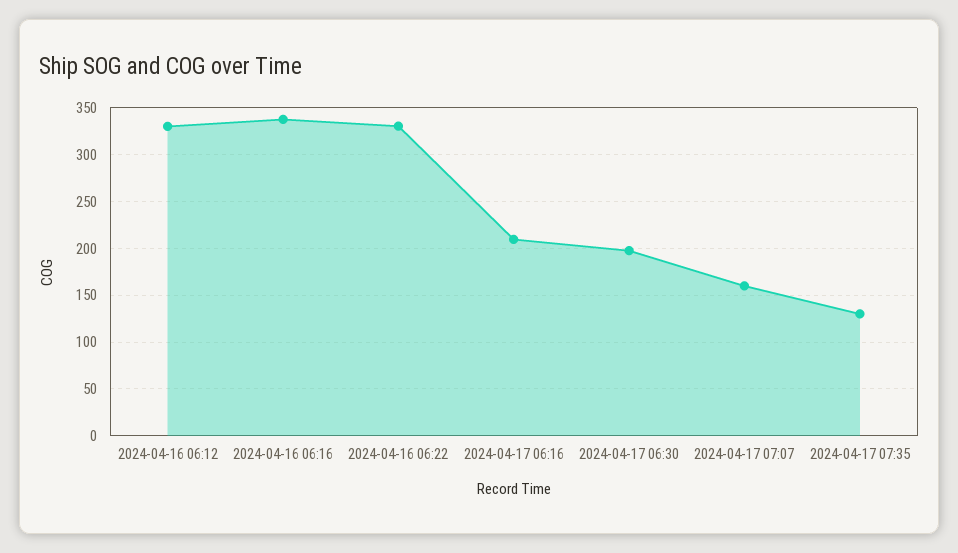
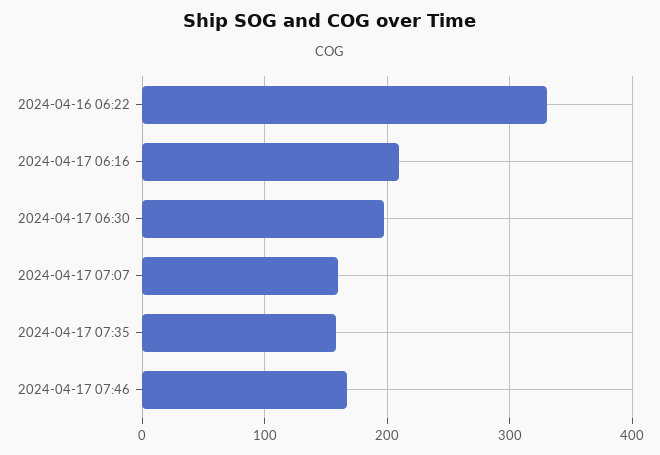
2024-04-16 06:12: 330 -> none
2024-04-16 06:16: 340 -> none
2024-04-17 07:35: 130 -> 160
2024-04-17 07:46: none -> 170

